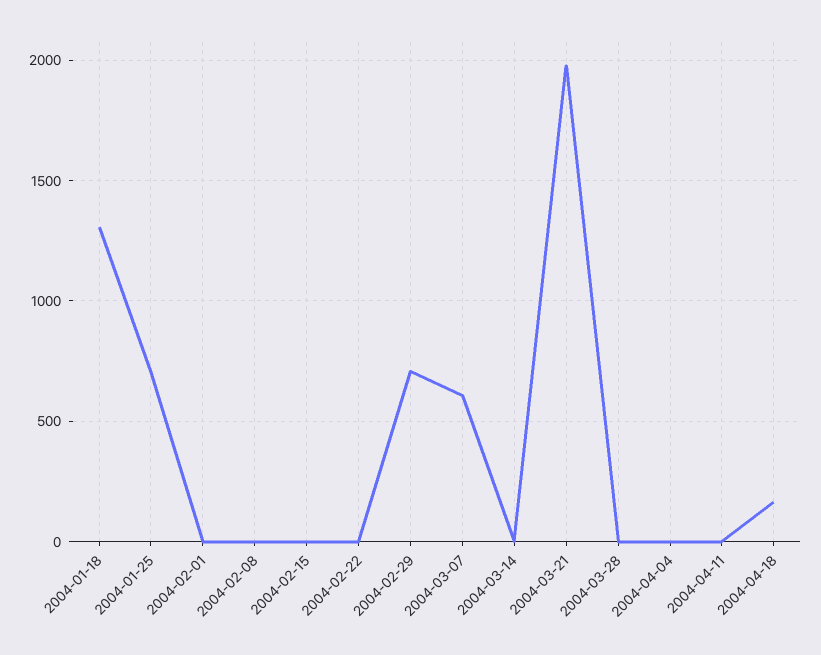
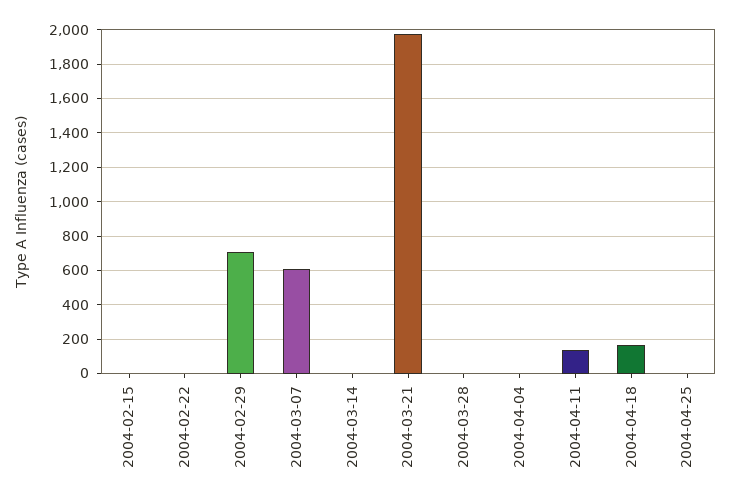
2004-01-18: 1300 -> none
2004-01-25: 700 -> none
2004-02-01: 0 -> none
2004-02-08: 0 -> none
2004-04-11: 0 -> 150
2004-04-25: none -> 0

